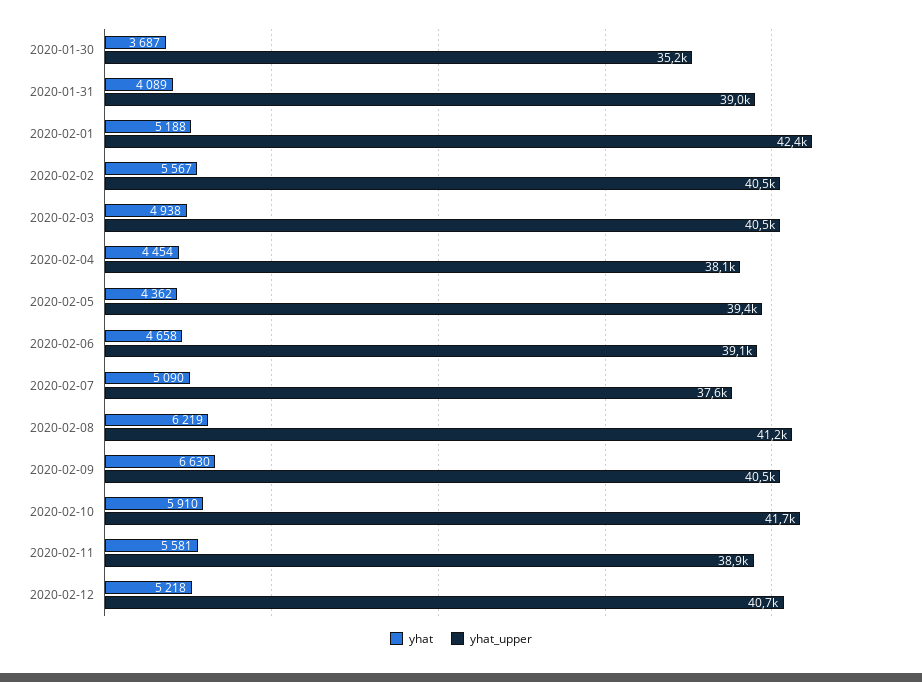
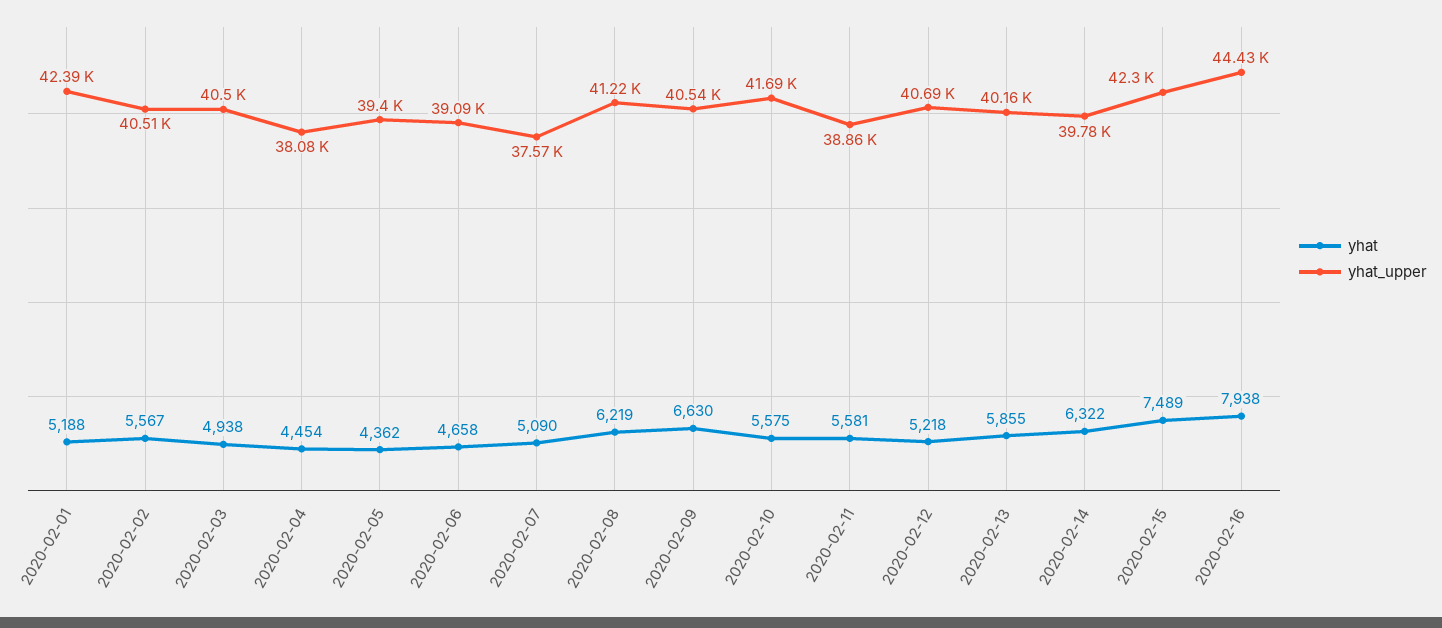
yhat, 2020-01-30: 3687 -> none
yhat_upper, 2020-01-30: 35200 -> none
yhat, 2020-01-31: 4089 -> none
yhat_upper, 2020-01-31: 39000 -> none
yhat, 2020-02-10: 5910 -> 5575
yhat, 2020-02-13: none -> 5855
yhat_upper, 2020-02-13: none -> 40160
yhat, 2020-02-14: none -> 6322
yhat_upper, 2020-02-14: none -> 39780
yhat, 2020-02-15: none -> 7489
yhat_upper, 2020-02-15: none -> 42300
yhat, 2020-02-16: none -> 7938
yhat_upper, 2020-02-16: none -> 44430

